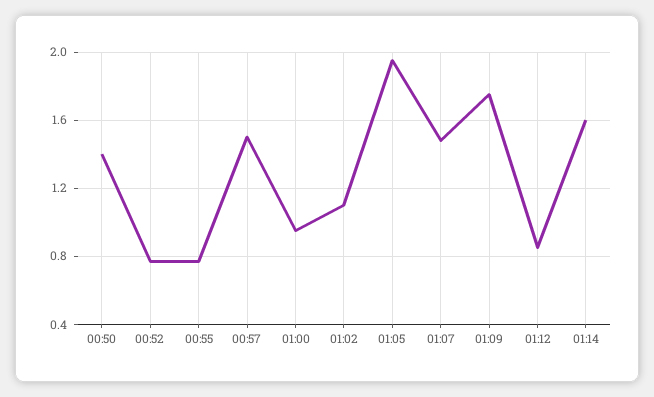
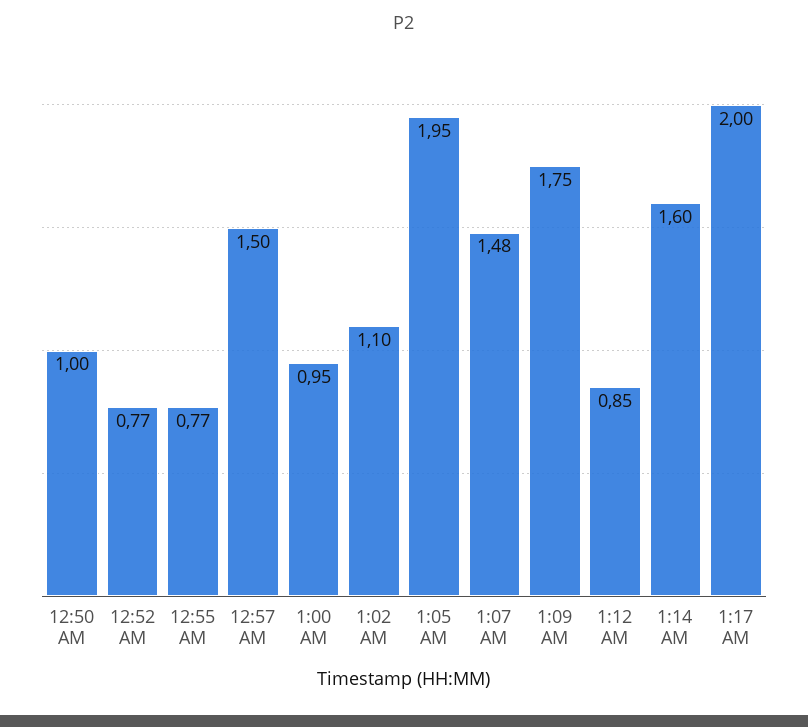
00:50: 1.4 -> 1
1:17 AM: none -> 2

